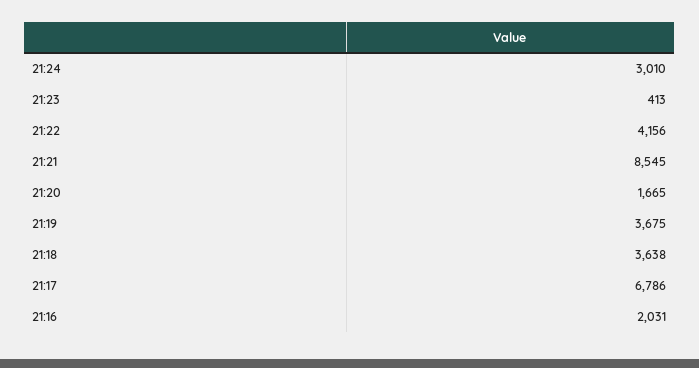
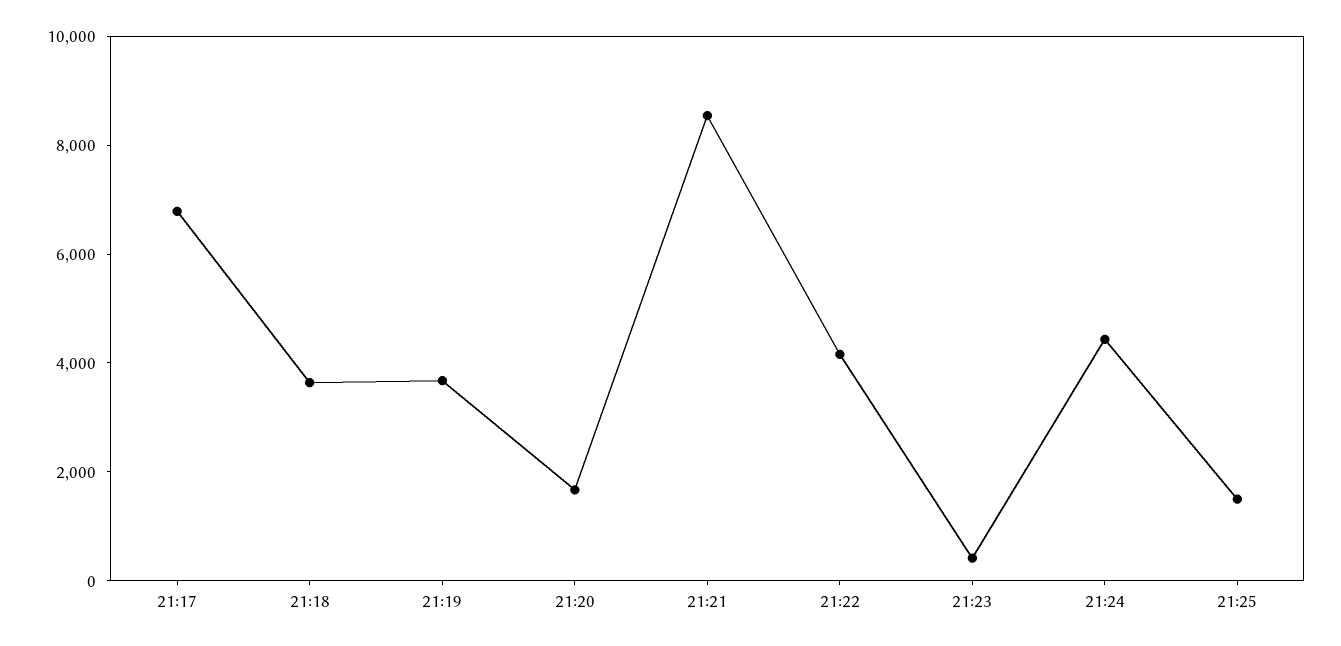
21:24: 3010 -> 4500
21:16: 2031 -> none
21:25: none -> 1500

